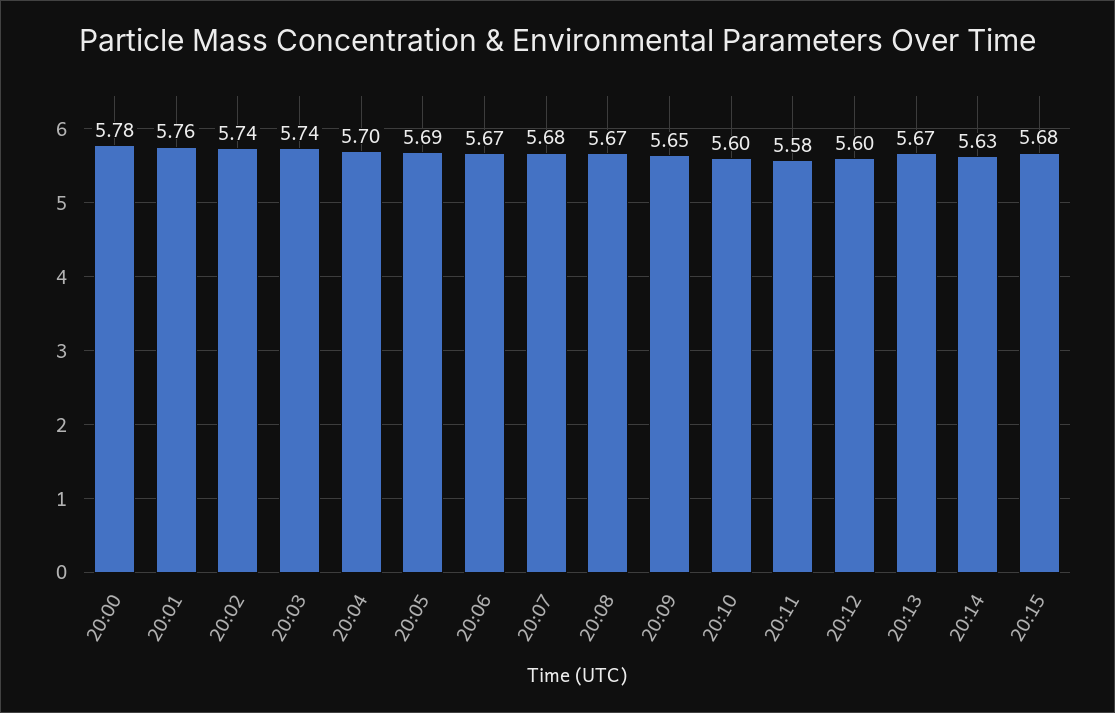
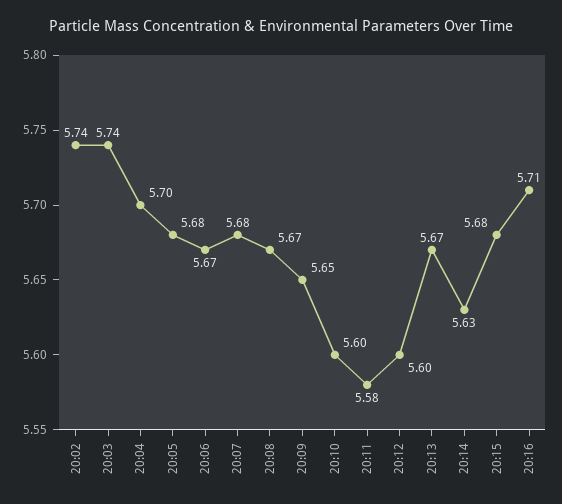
20:00: 5.78 -> none
20:01: 5.76 -> none
20:05: 5.69 -> 5.68
20:16: none -> 5.71

